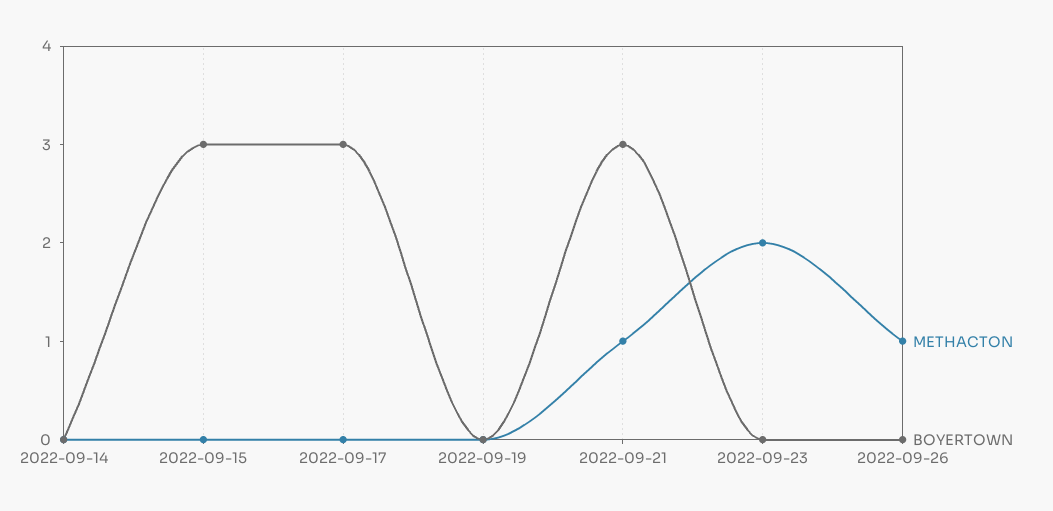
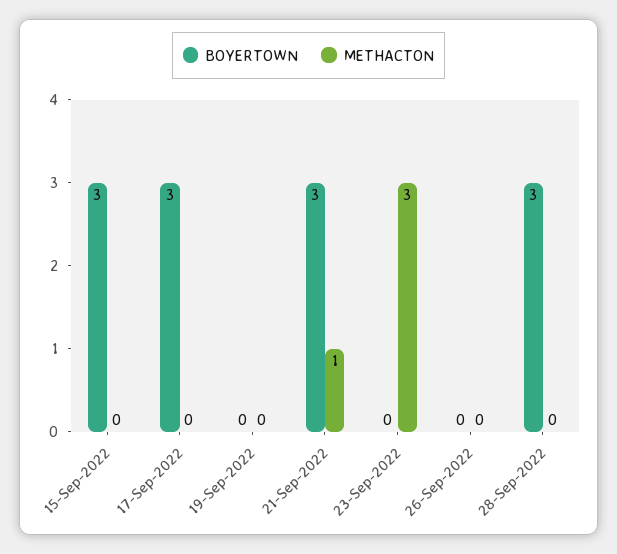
METHACTON, 2022-09-14: 0 -> none
BOYERTOWN, 2022-09-14: 0 -> none
METHACTON, 2022-09-23: 2 -> 3
METHACTON, 2022-09-26: 1 -> 0
BOYERTOWN, 28-Sep-2022: none -> 3
METHACTON, 28-Sep-2022: none -> 0

